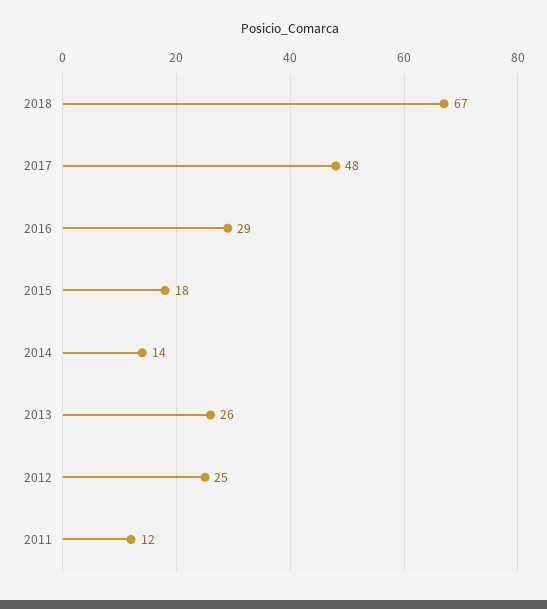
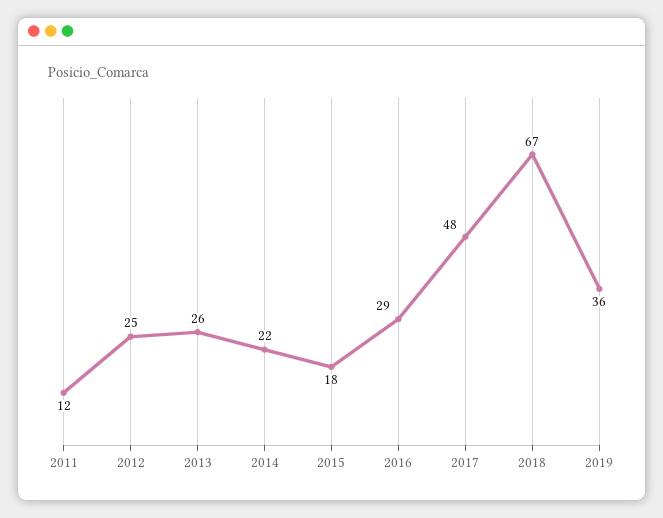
2014: 14 -> 22
2019: none -> 36

